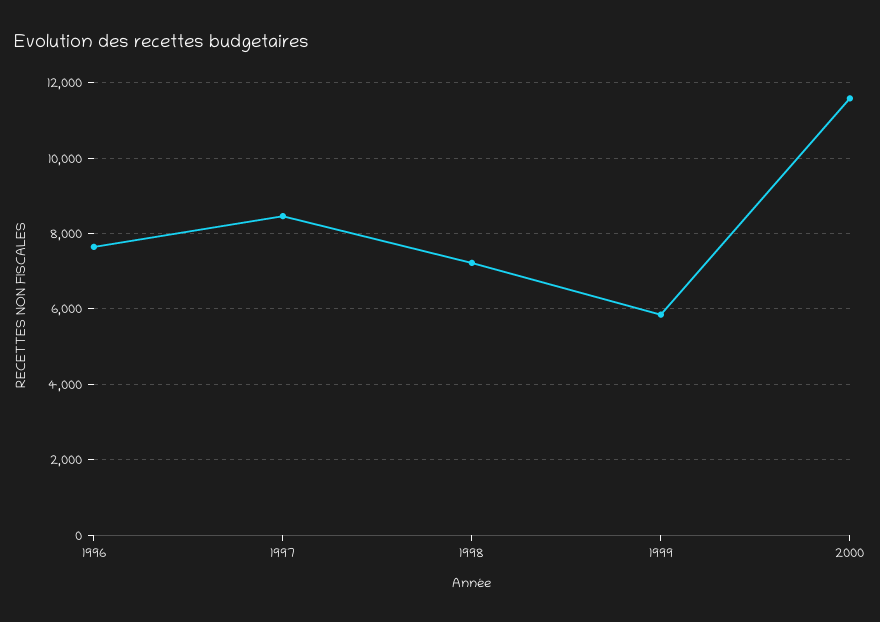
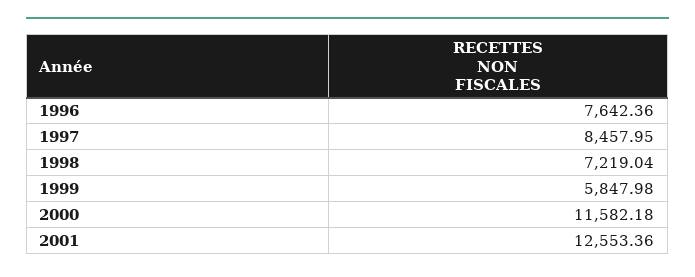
2001: none -> 12553.36

